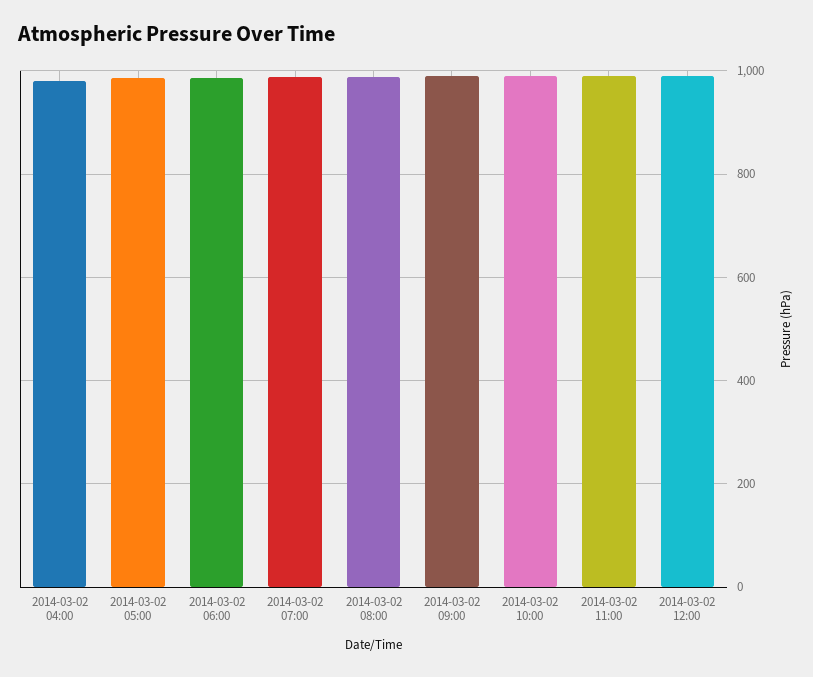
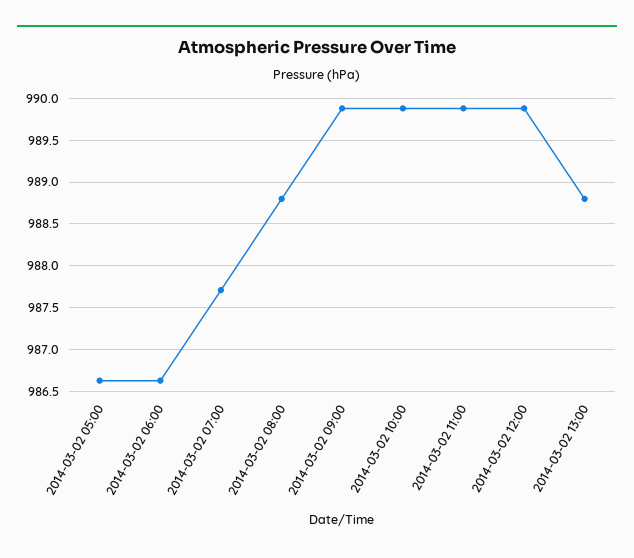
2014-03-02 04:00: 980 -> none
2014-03-02 13:00: none -> 988.8

